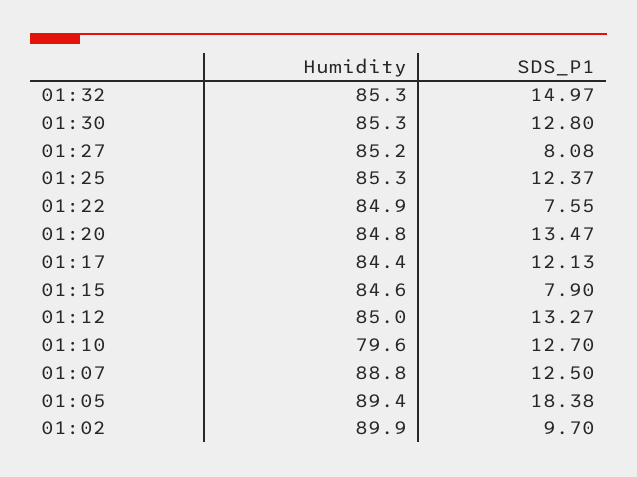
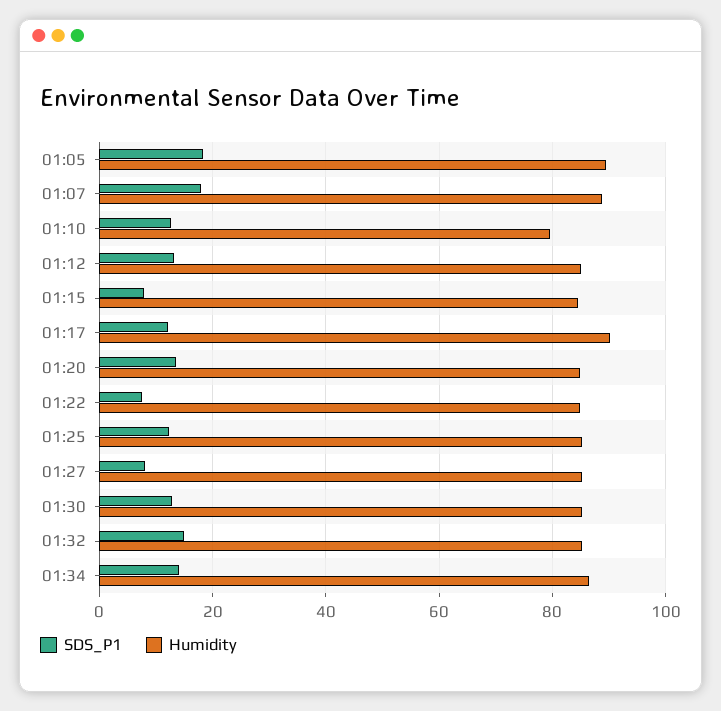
Humidity, 01:17: 84.4 -> 90
SDS_P1, 01:07: 12.5 -> 18
Humidity, 01:02: 89.9 -> none
SDS_P1, 01:02: 9.7 -> none
SDS_P1, 01:34: none -> 14
Humidity, 01:34: none -> 86

